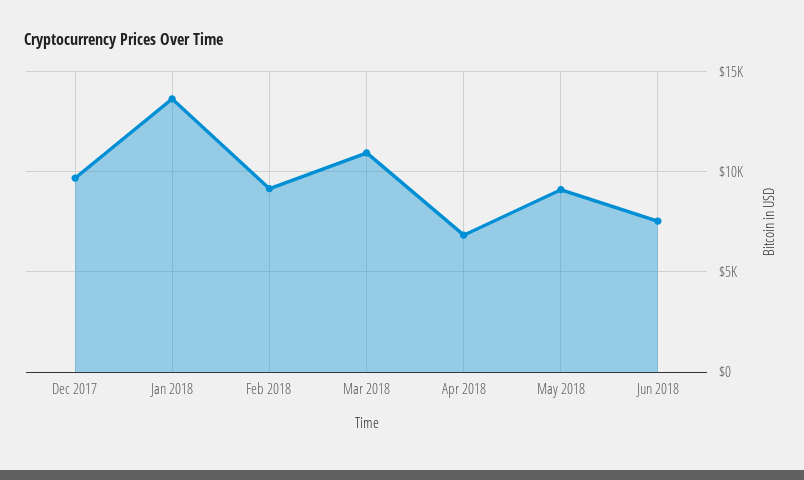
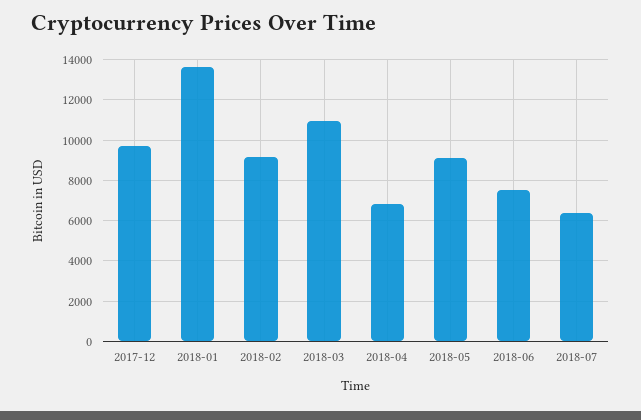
2018-07: none -> 6500

